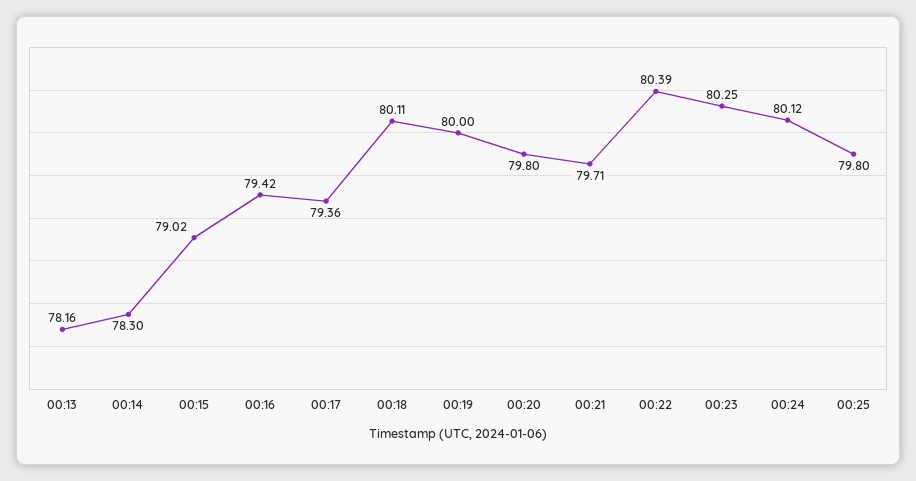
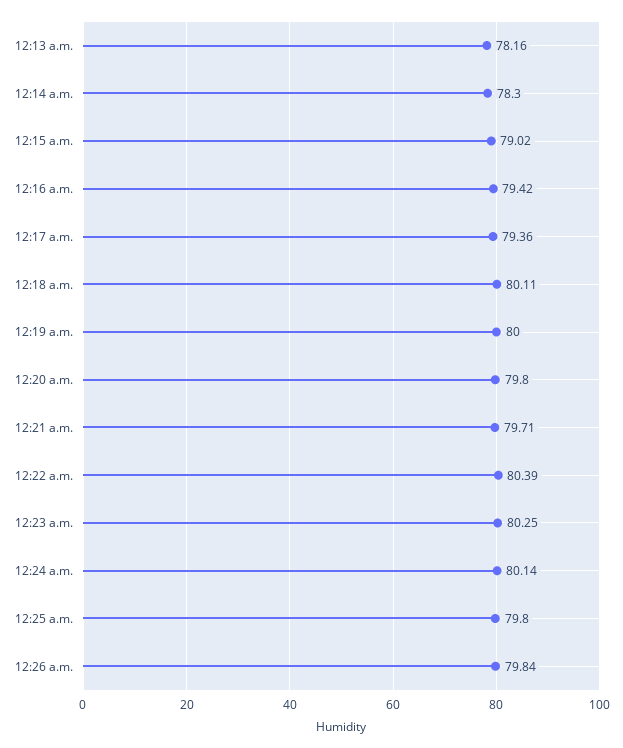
00:24: 80.12 -> 80.14
12:26 a.m.: none -> 79.84

